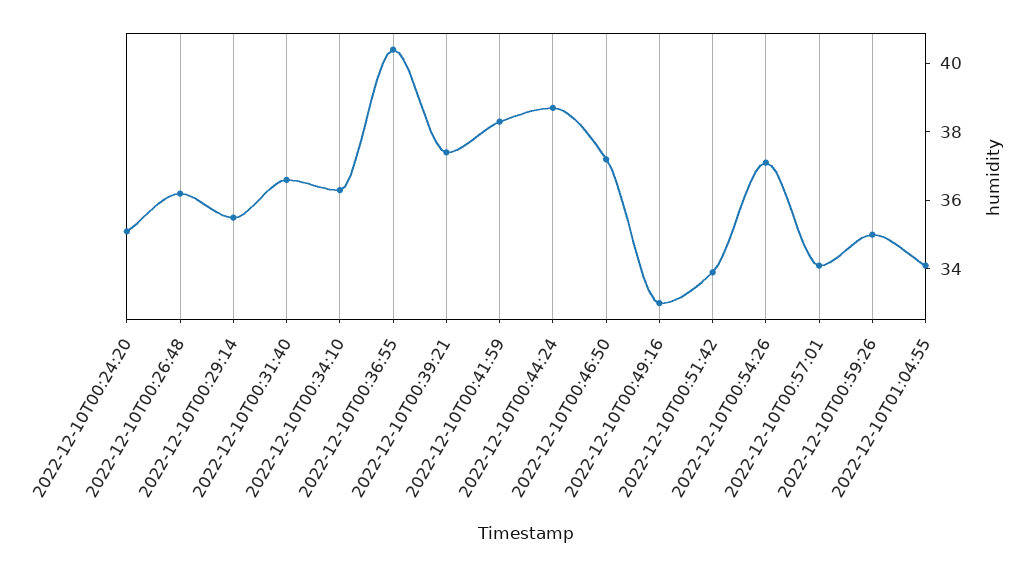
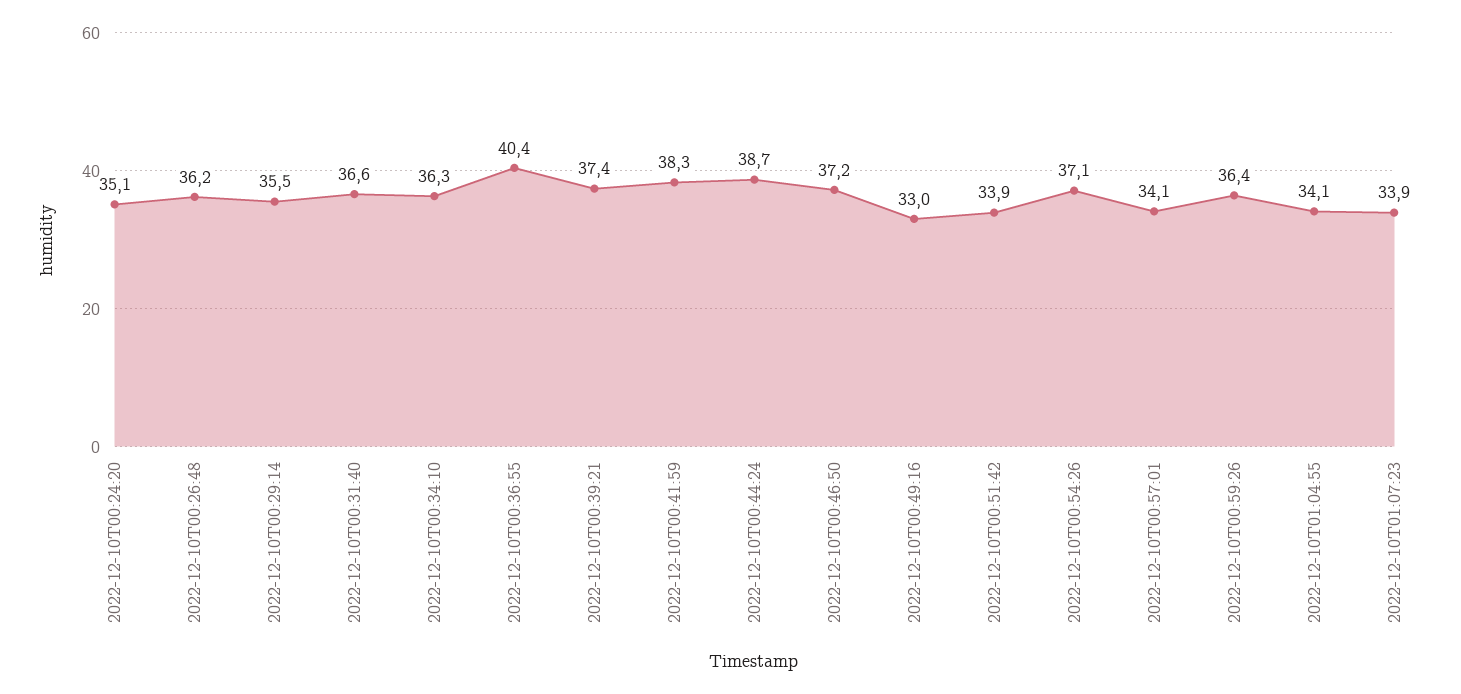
2022-12-10T00:59:26: 35 -> 36.4
2022-12-10T01:07:23: none -> 33.9

